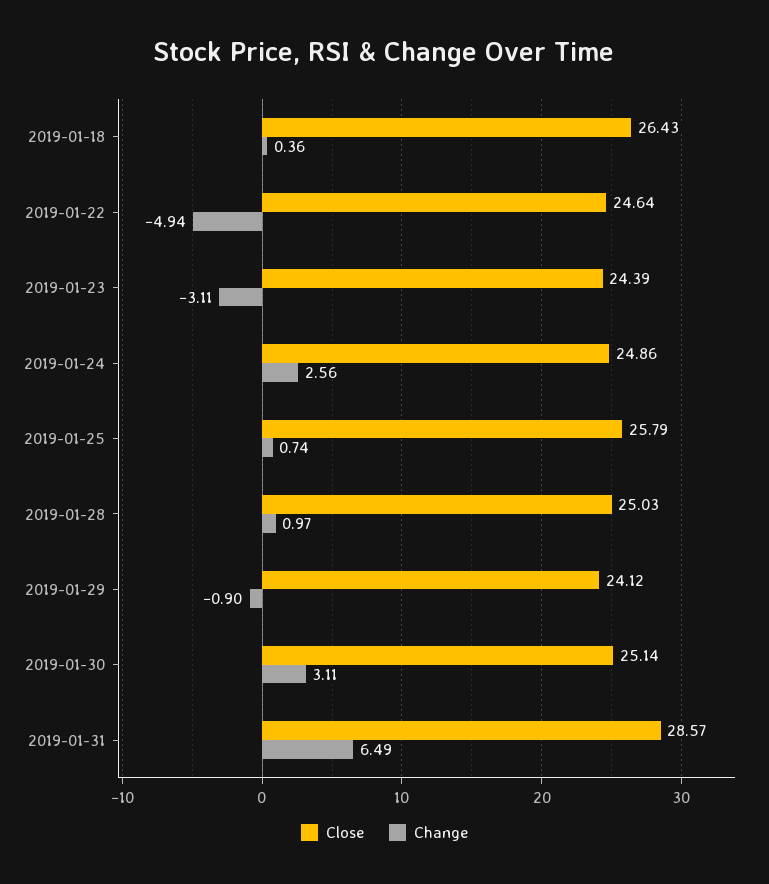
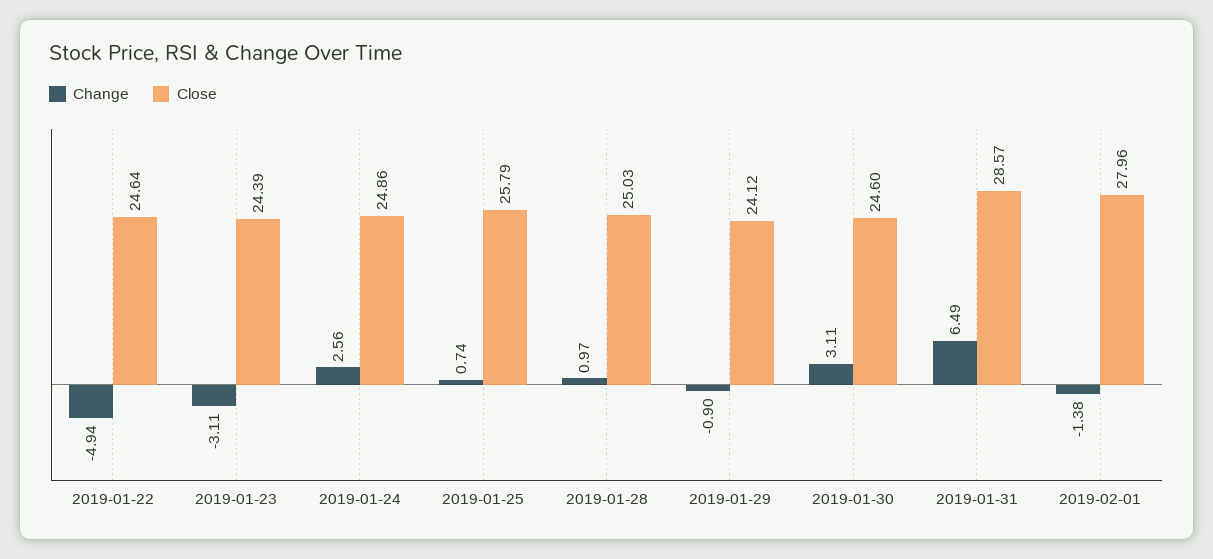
Close, 2019-01-18: 26.43 -> none
Change, 2019-01-18: 0.36 -> none
Close, 2019-01-30: 25.14 -> 24.6
Change, 2019-02-01: none -> -1.38
Close, 2019-02-01: none -> 27.96

